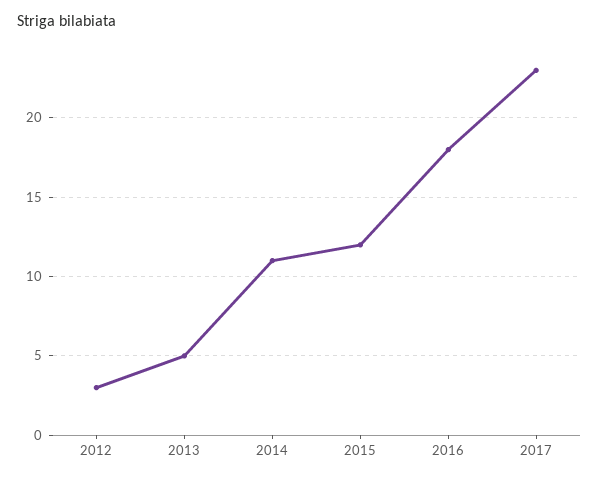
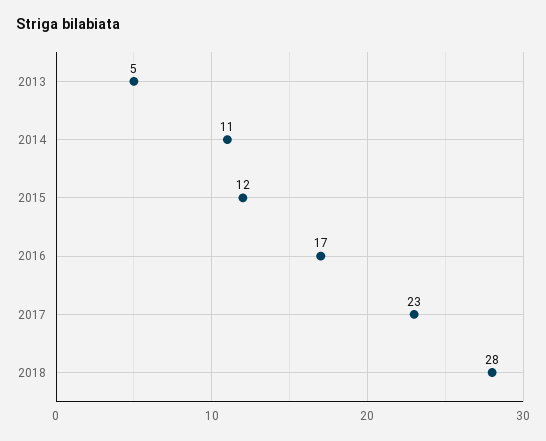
2012: 3 -> none
2016: 18 -> 17
2018: none -> 28

